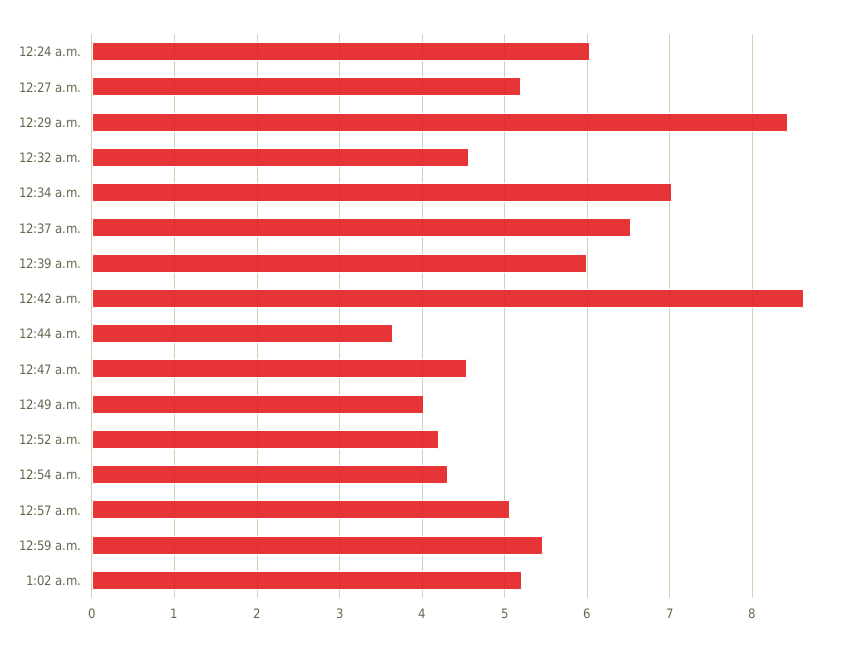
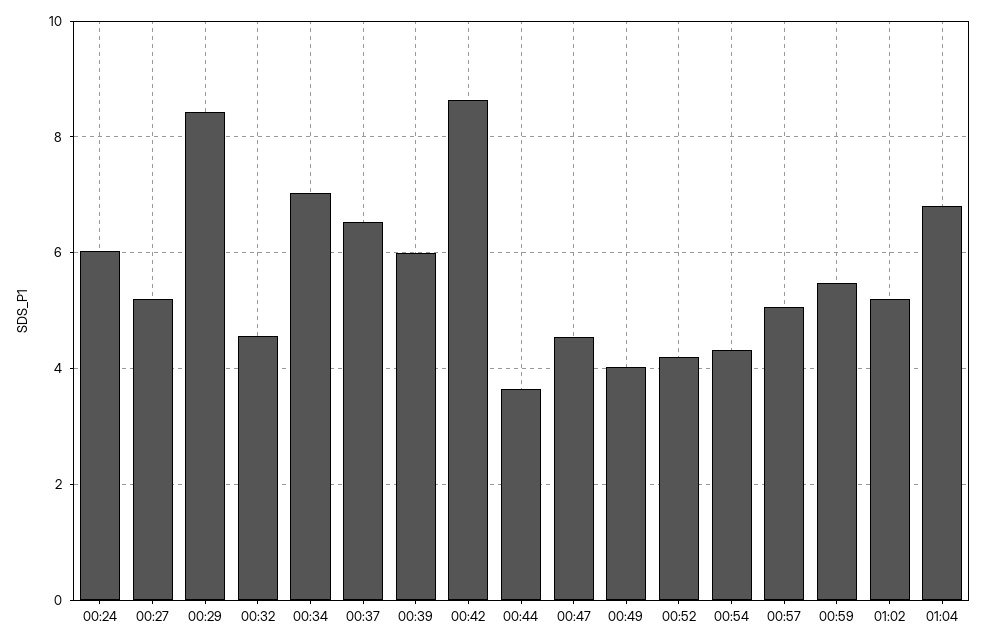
01:04: none -> 6.8

